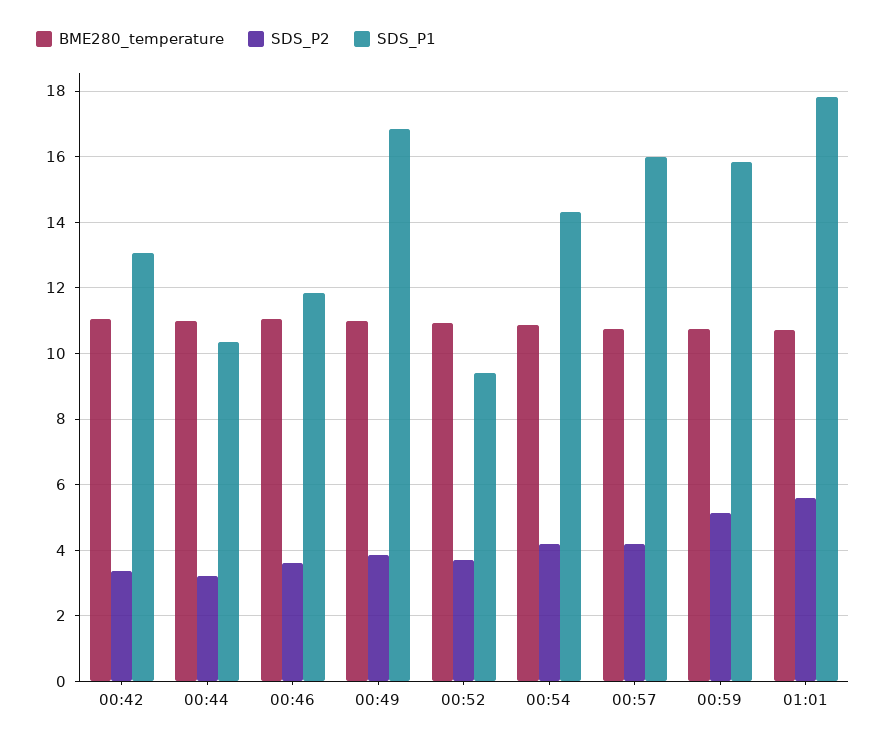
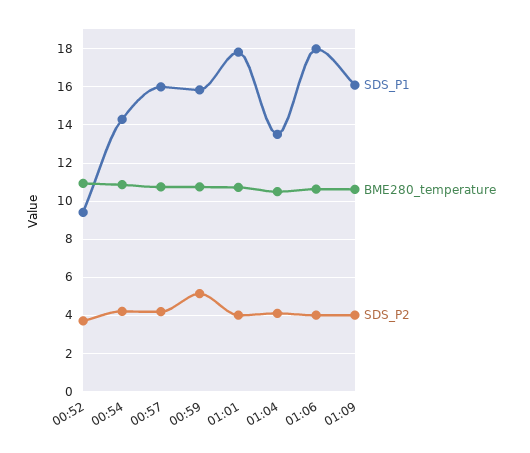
BME280_temperature, 00:42: 11 -> none
SDS_P2, 00:42: 3.4 -> none
SDS_P1, 00:42: 13 -> none
BME280_temperature, 00:44: 11 -> none
SDS_P2, 00:44: 3.2 -> none
SDS_P1, 00:44: 10.4 -> none
BME280_temperature, 00:46: 11 -> none
SDS_P2, 00:46: 3.6 -> none
SDS_P1, 00:46: 11.8 -> none
BME280_temperature, 00:49: 11 -> none
SDS_P2, 00:49: 3.8 -> none
SDS_P1, 00:49: 16.8 -> none
SDS_P2, 01:01: 5.6 -> 4
SDS_P1, 01:04: none -> 13.5
BME280_temperature, 01:04: none -> 10.5
SDS_P2, 01:04: none -> 4
SDS_P1, 01:06: none -> 18
BME280_temperature, 01:06: none -> 10.5
SDS_P2, 01:06: none -> 4
SDS_P1, 01:09: none -> 16
BME280_temperature, 01:09: none -> 10.5
SDS_P2, 01:09: none -> 4

